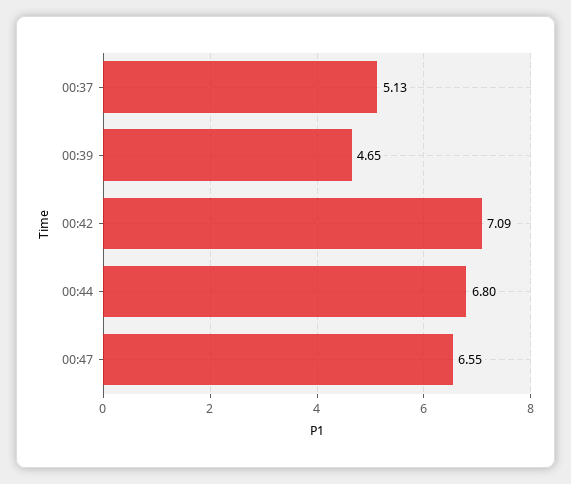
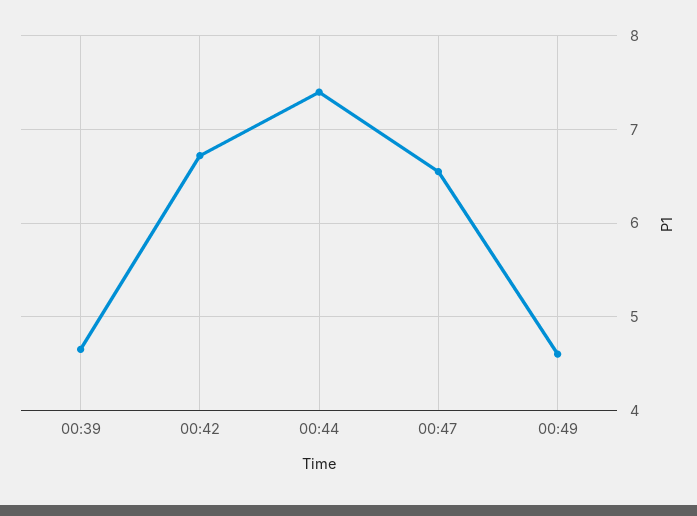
00:37: 5.13 -> none
00:42: 7.09 -> 6.7
00:44: 6.8 -> 7.4
00:49: none -> 4.6

